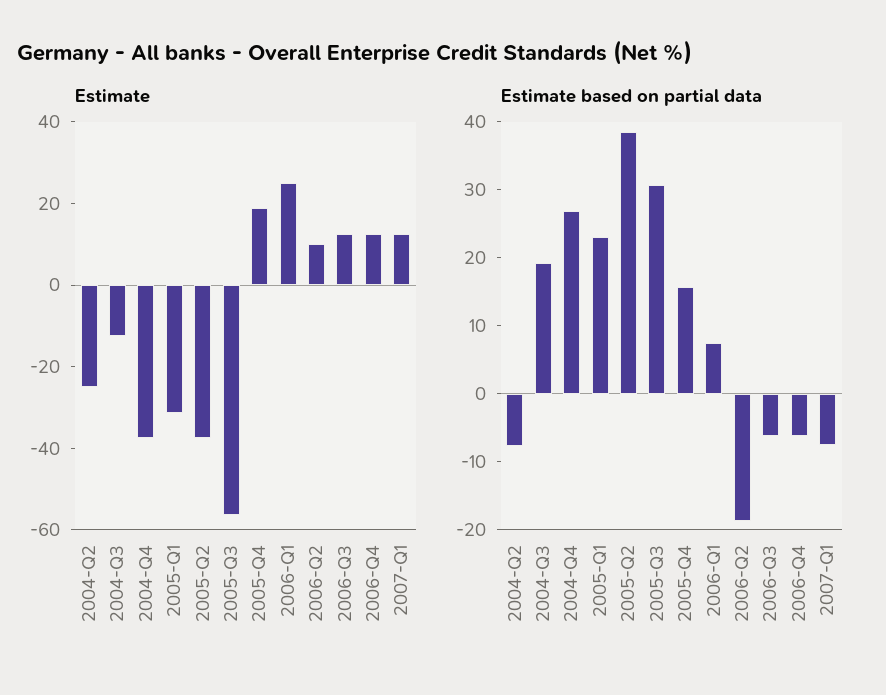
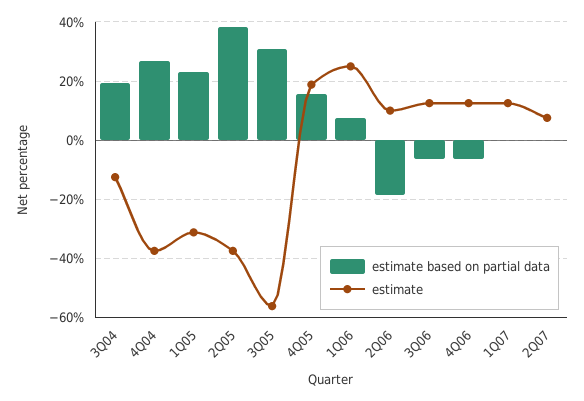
Estimate, 2004-Q2: -25 -> none
Estimate based on partial data, 2004-Q2: -8 -> none
Estimate based on partial data, 2007-Q1: -8 -> 0
Estimate based on partial data, 2Q07: none -> 0
Estimate, 2Q07: none -> 7.5

